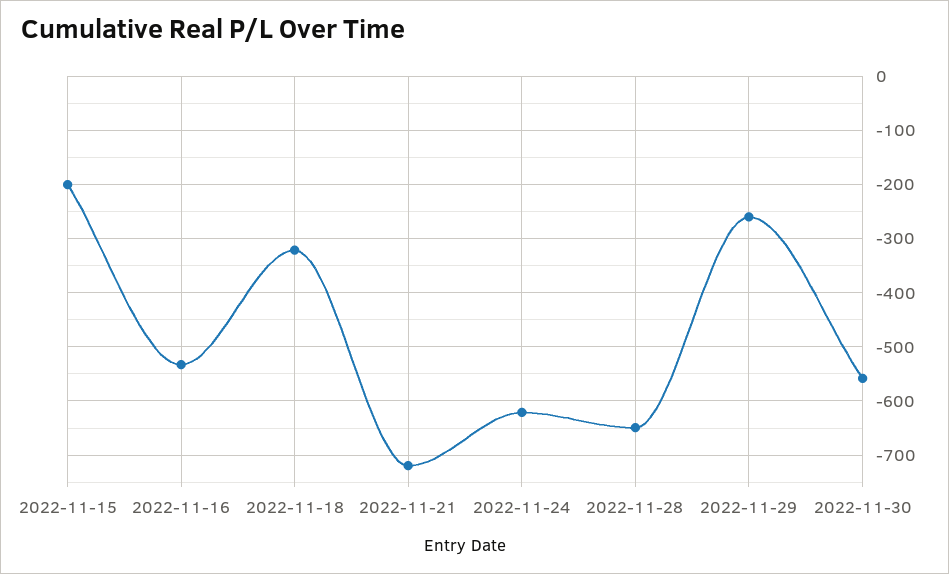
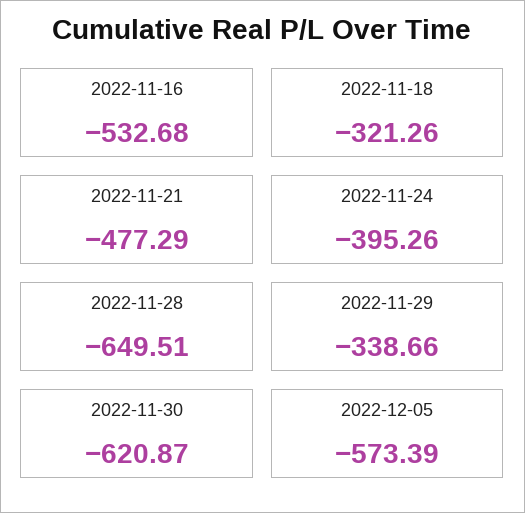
2022-11-15: -200 -> none
2022-11-21: -720 -> -477.29
2022-11-24: -620 -> -395.26
2022-11-29: -260 -> -338.66
2022-11-30: -560 -> -620.87
2022-12-05: none -> -573.39

